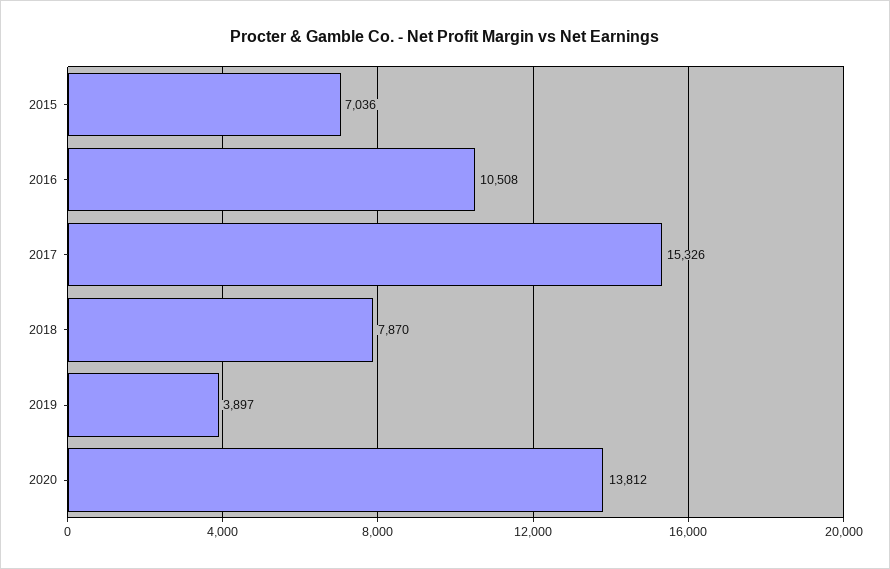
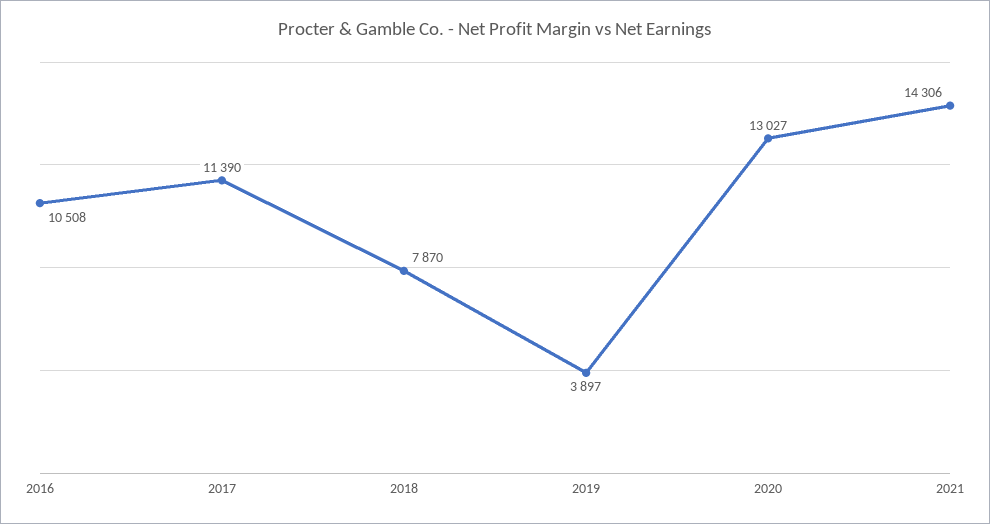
2015: 7036 -> none
2017: 15326 -> 11390
2020: 13812 -> 13027
2021: none -> 14306

